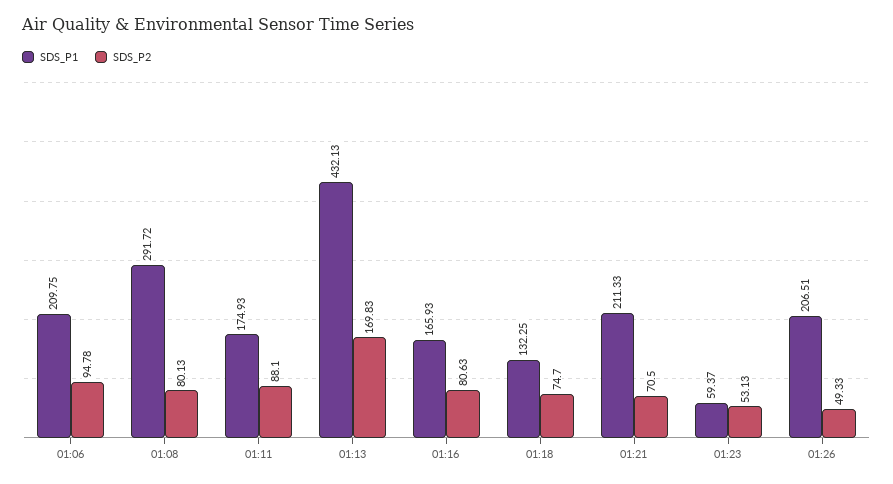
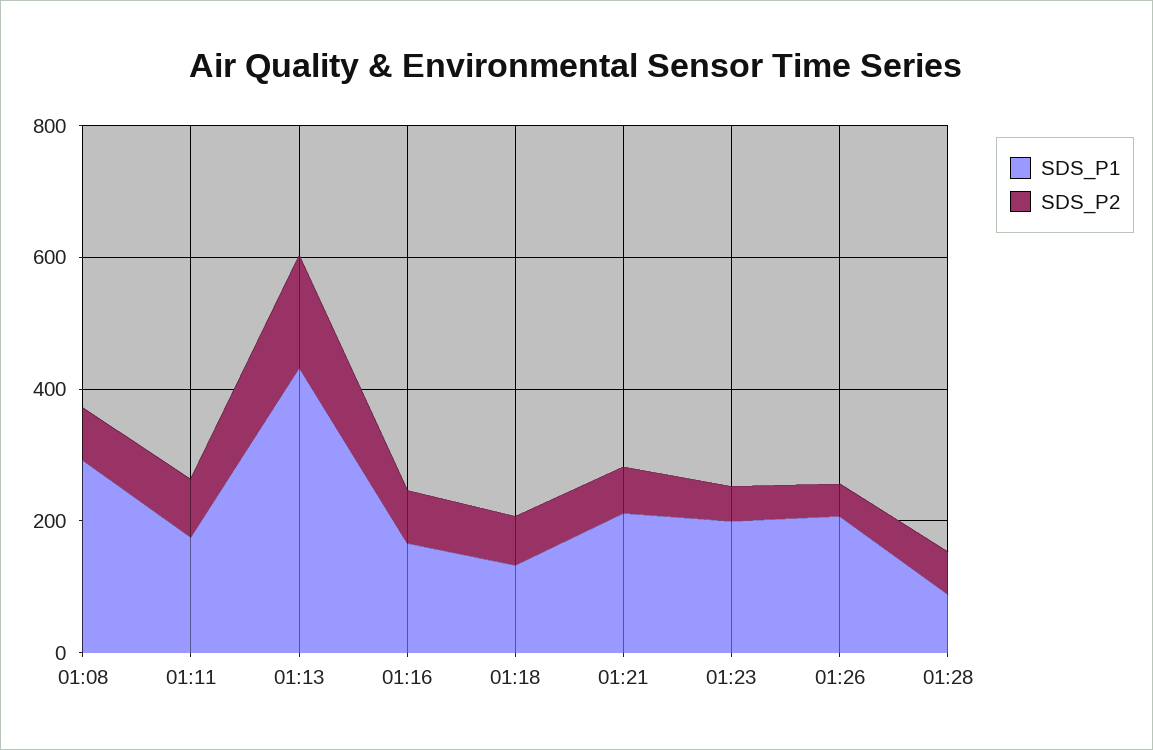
SDS_P1, 01:06: 209.75 -> none
SDS_P2, 01:06: 94.78 -> none
SDS_P1, 01:23: 59.37 -> 200
SDS_P1, 01:28: none -> 100
SDS_P2, 01:28: none -> 50

